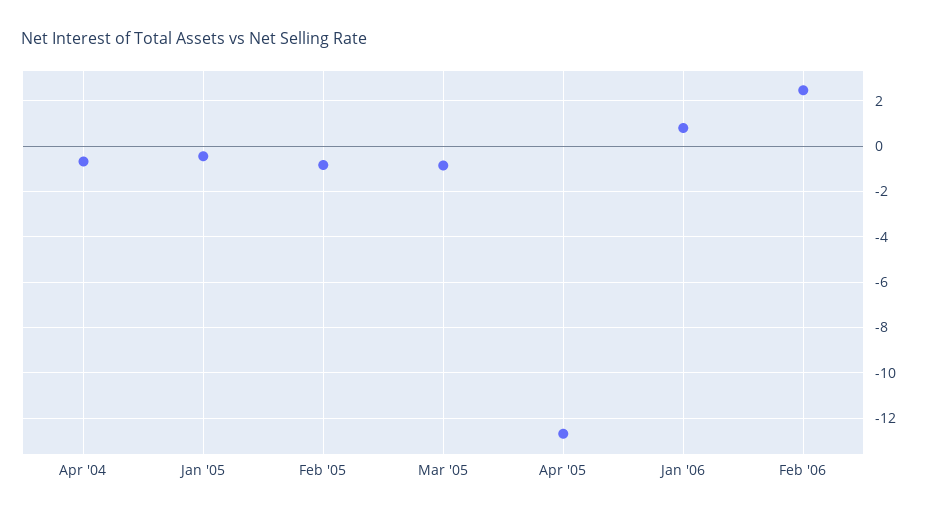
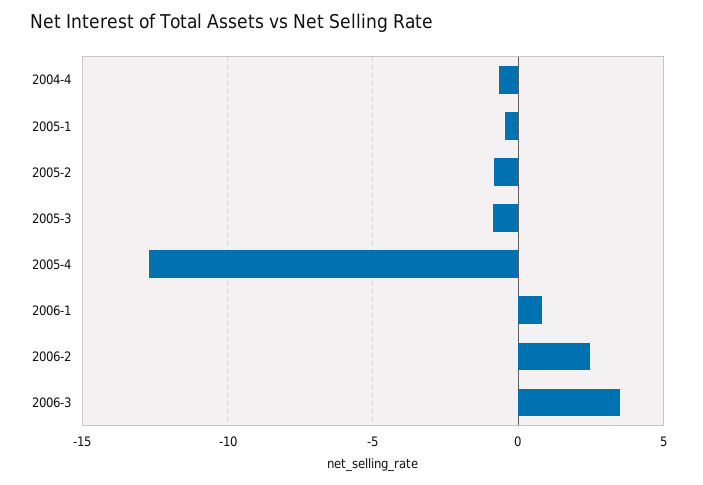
2006-3: none -> 3.5

